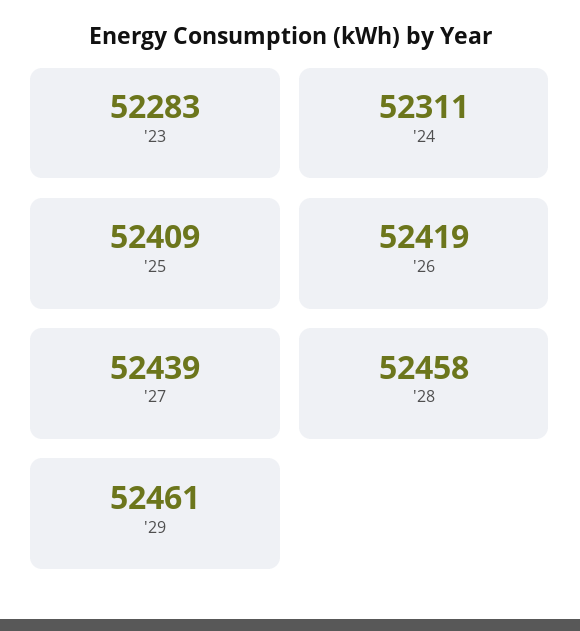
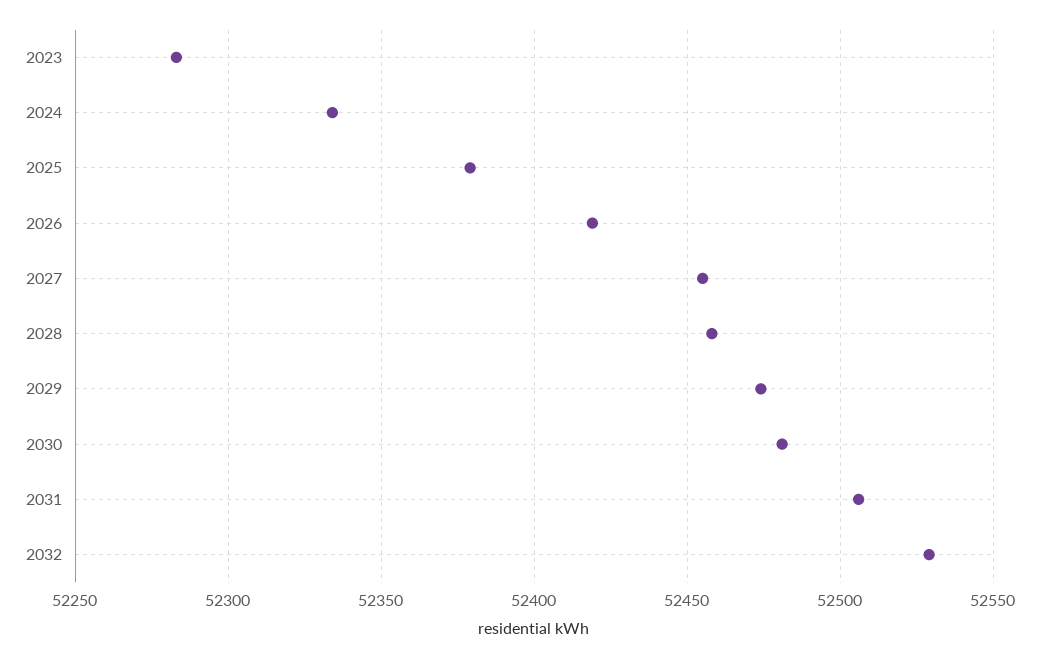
'24: 52311 -> 52335
'25: 52409 -> 52380
'27: 52439 -> 52455
'29: 52461 -> 52475
2030: none -> 52480
2031: none -> 52505
2032: none -> 52530

